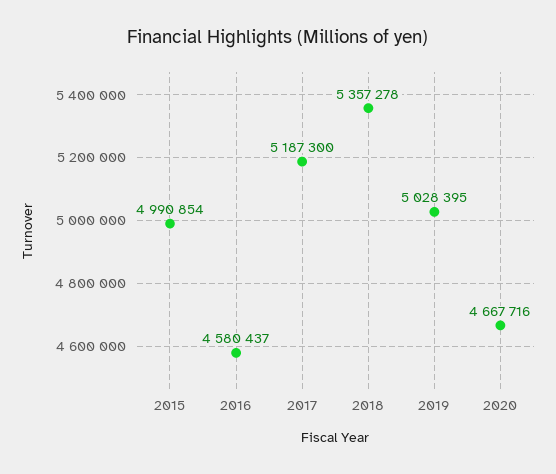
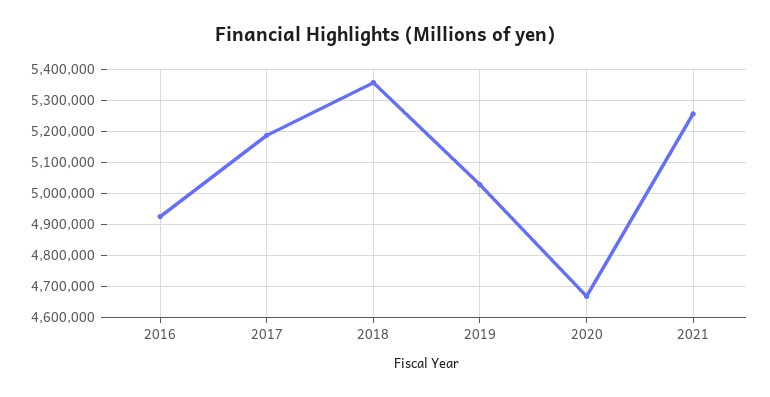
2015: 4990854 -> none
2016: 4580437 -> 4920000
2021: none -> 5260000

